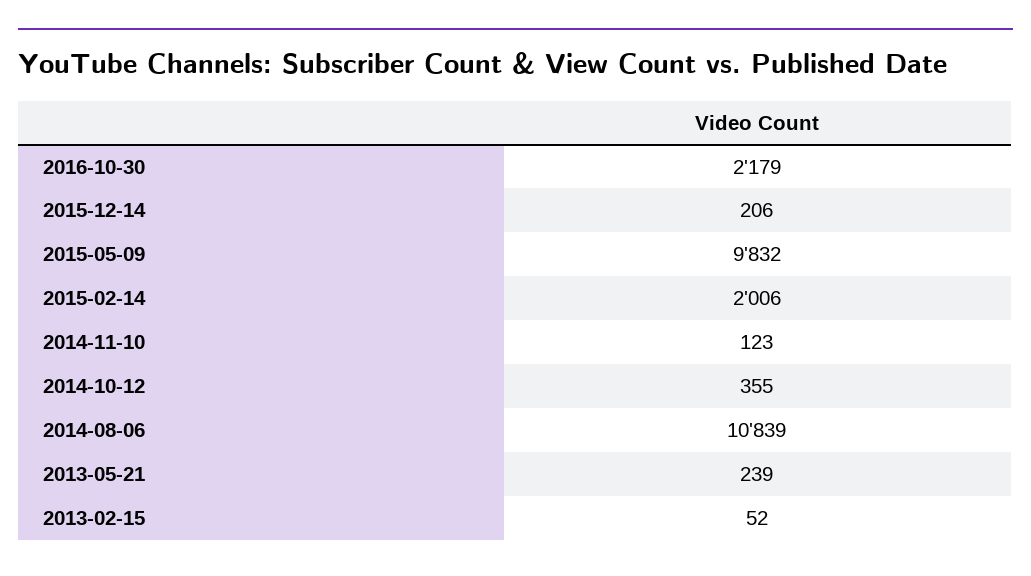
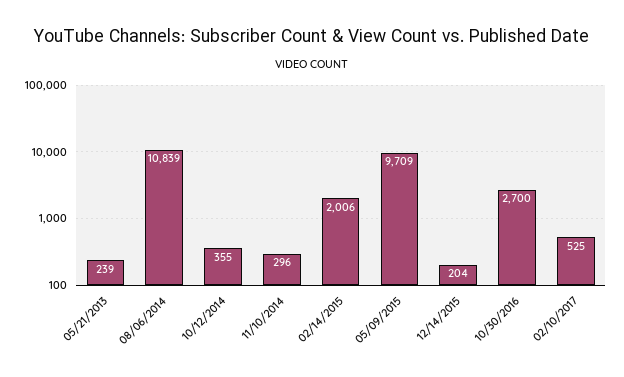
2016-10-30: 2179 -> 2700
2015-12-14: 206 -> 204
2015-05-09: 9832 -> 9709
2014-11-10: 123 -> 296
2013-02-15: 52 -> none
02/10/2017: none -> 525

